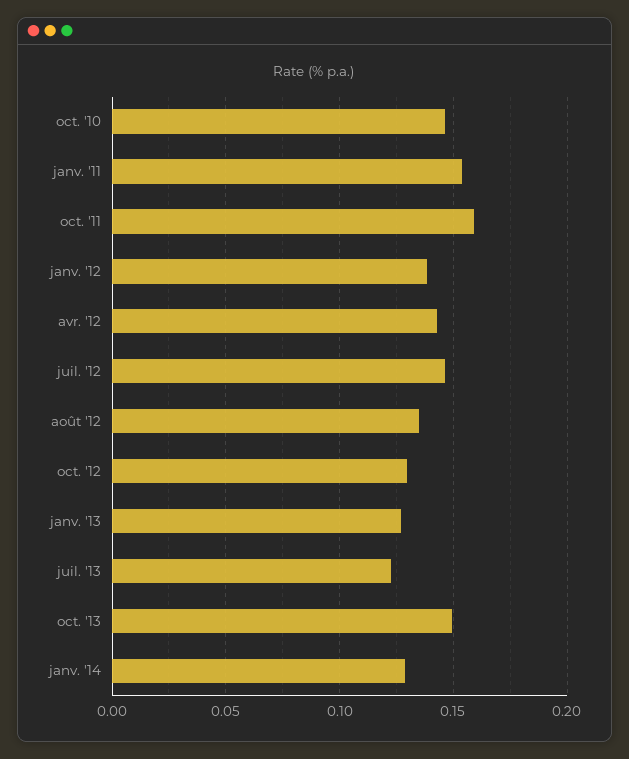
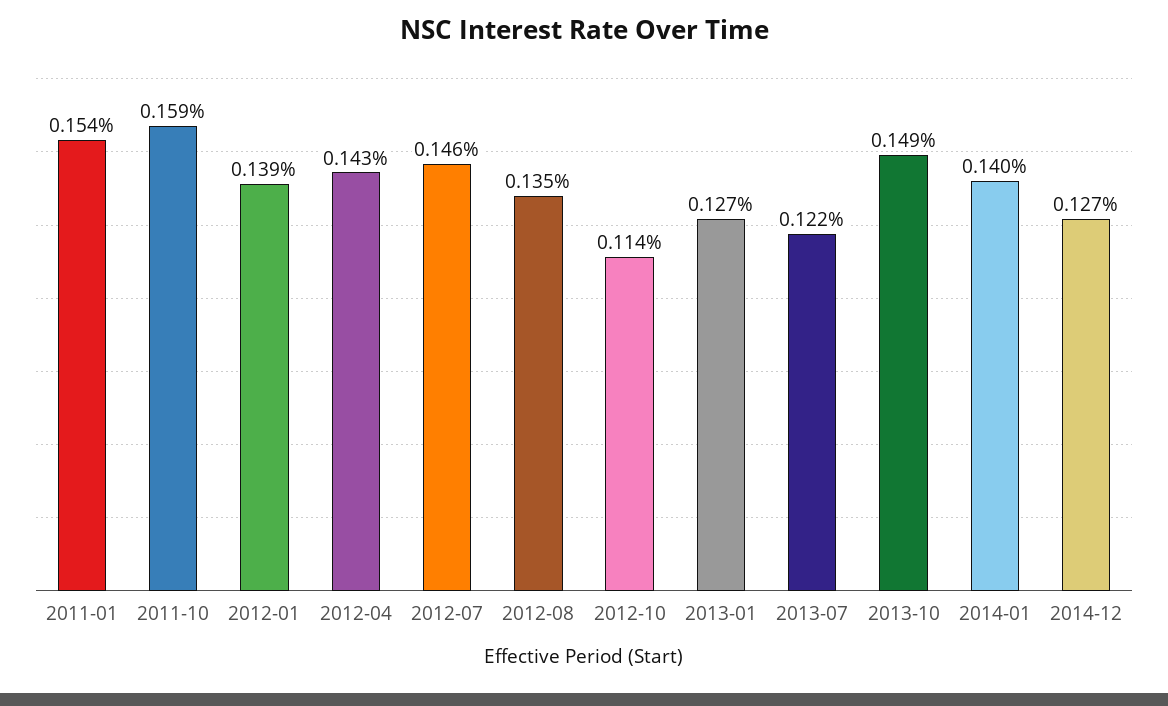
oct. '10: 0.145 -> none
oct. '12: 0.13 -> 0.114
janv. '14: 0.13 -> 0.14
2014-12: none -> 0.127

